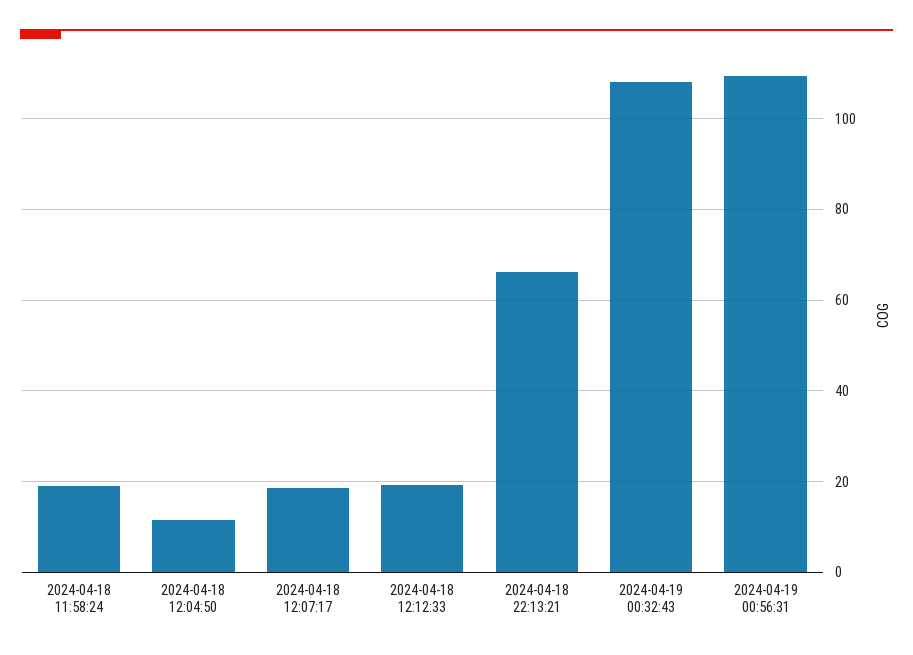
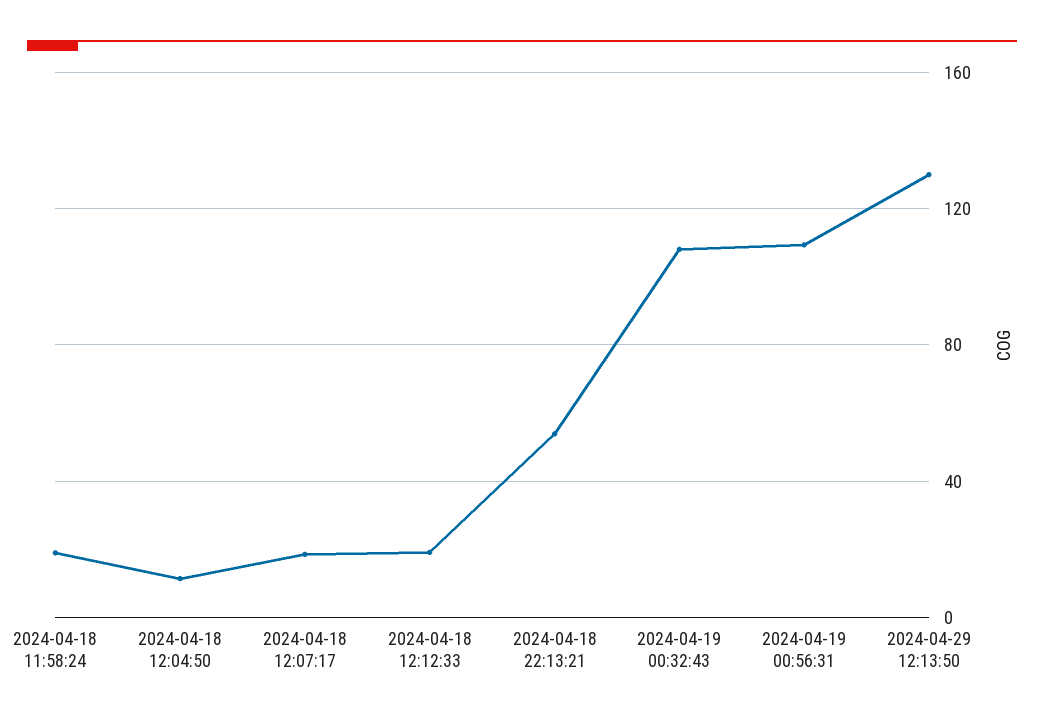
2024-04-18 22:13:21: 66 -> 55
2024-04-29 12:13:50: none -> 130

